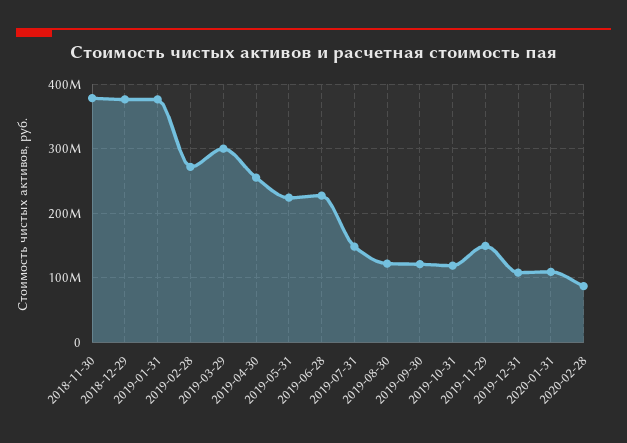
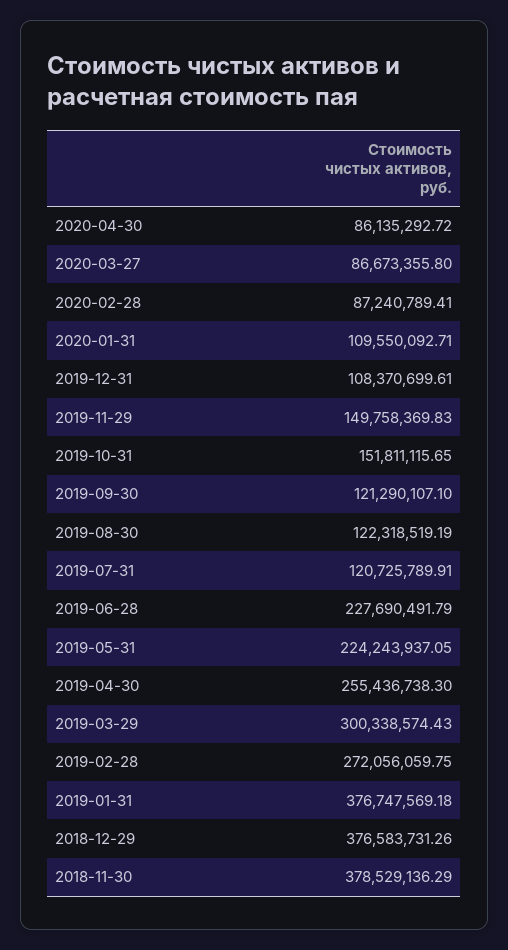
2019-07-31: 150000000 -> 120725789.91
2019-10-31: 120000000 -> 151811115.65
2020-04-30: none -> 86135292.72
2020-03-27: none -> 86673355.8

